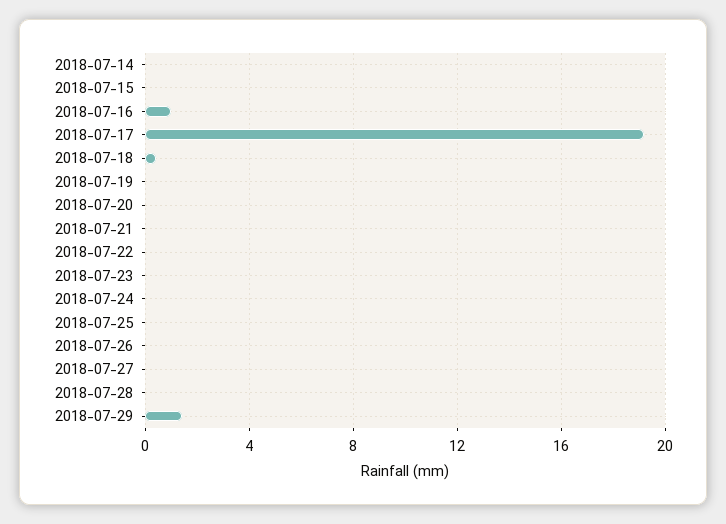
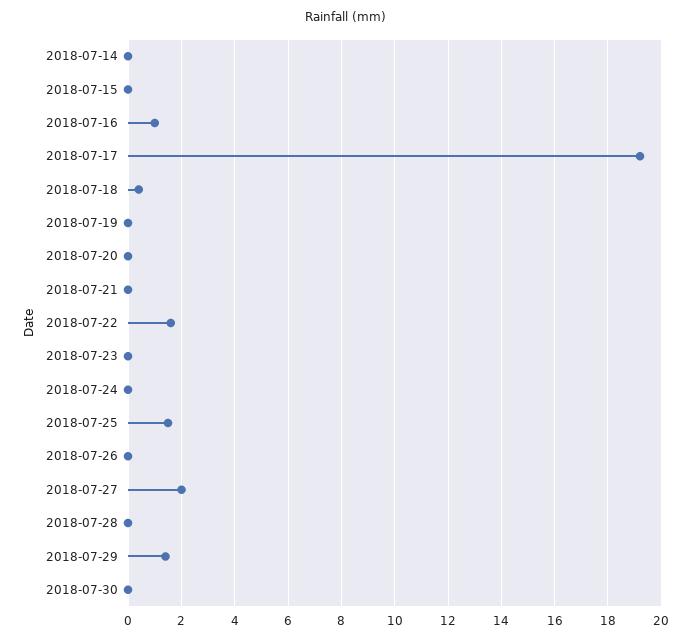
2018-07-22: 0 -> 1.5
2018-07-25: 0 -> 1.5
2018-07-27: 0 -> 2
2018-07-30: none -> 0

